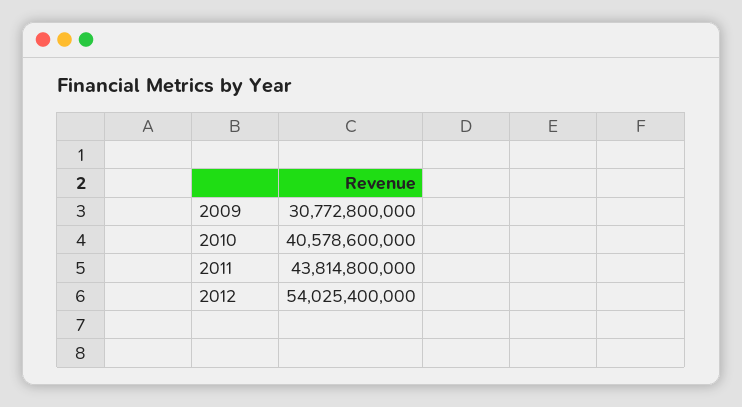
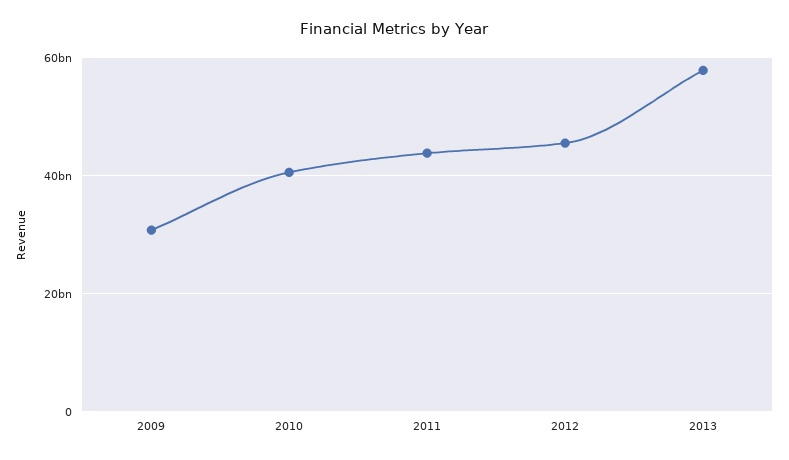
2012: 54025400000 -> 46000000000
2013: none -> 58000000000

